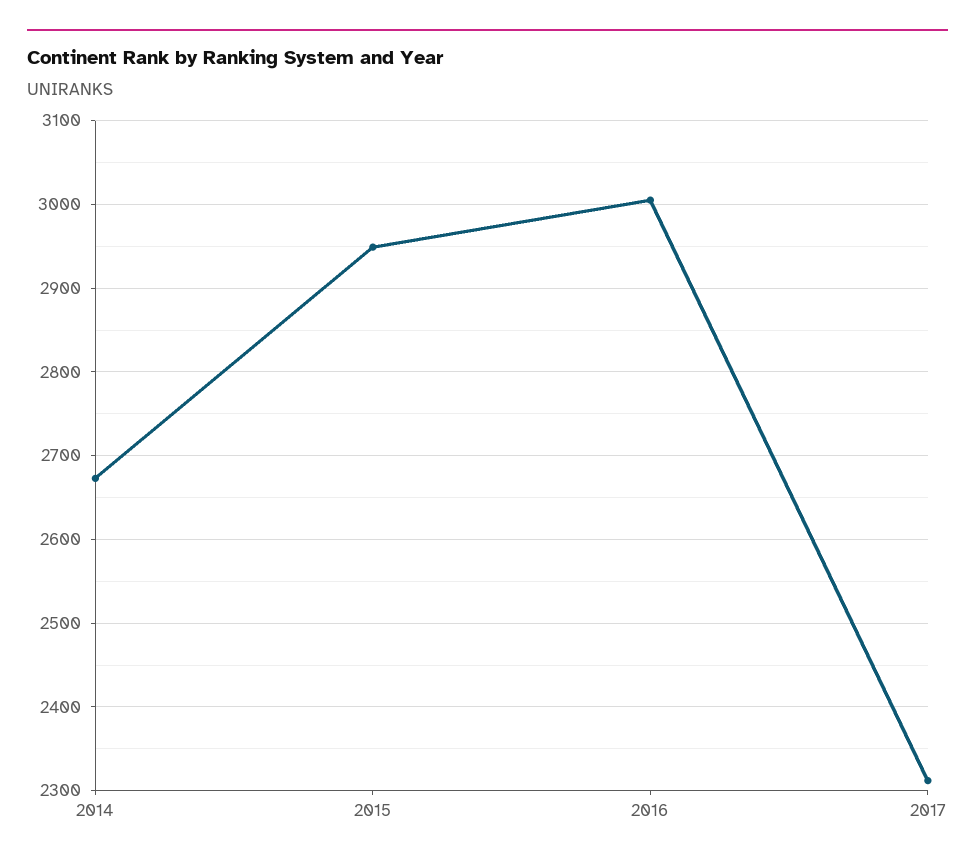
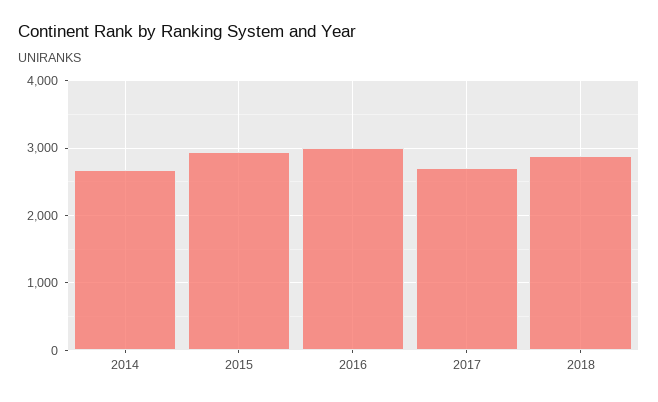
2017: 2310 -> 2700
2018: none -> 2900

